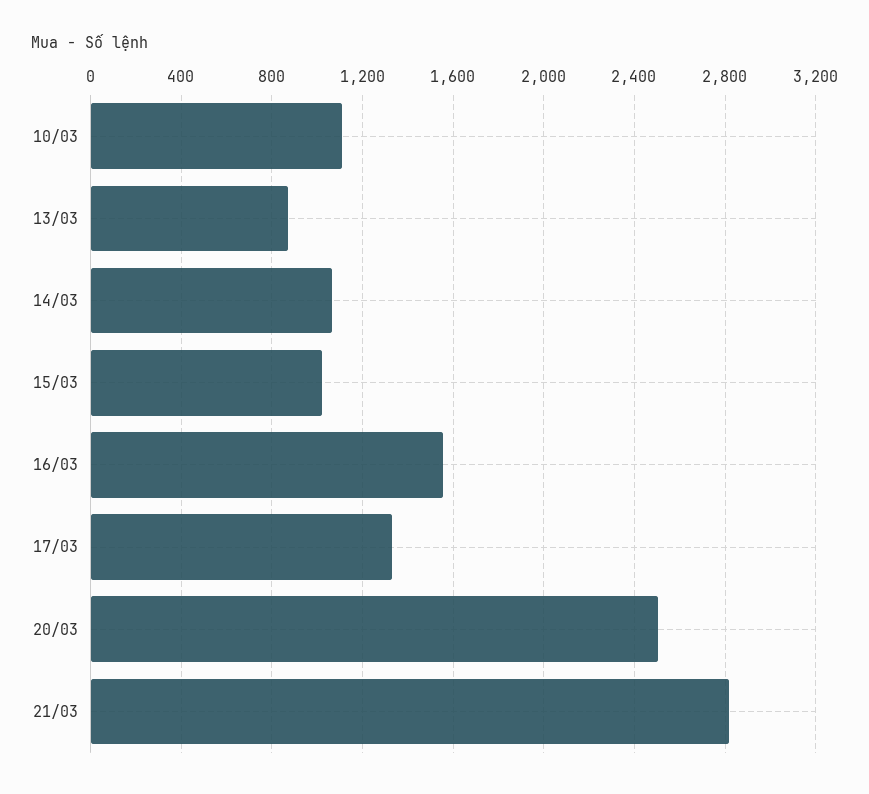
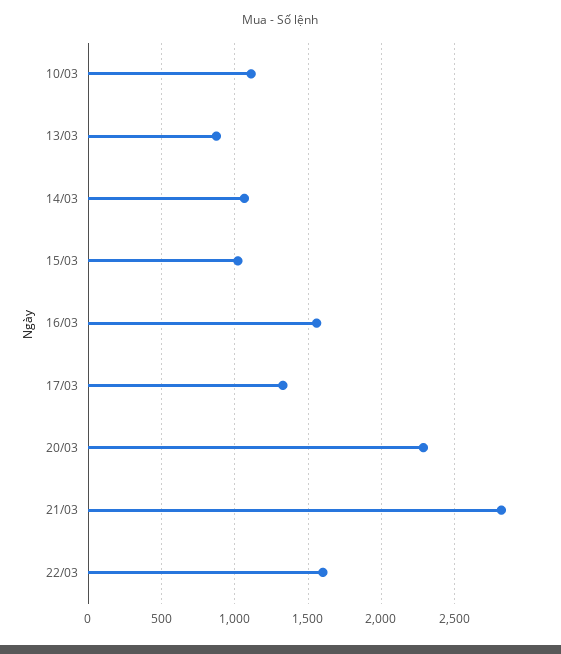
20/03: 2500 -> 2300
22/03: none -> 1600

